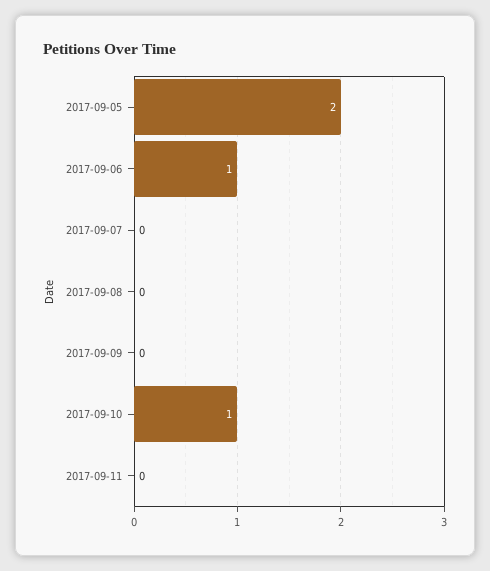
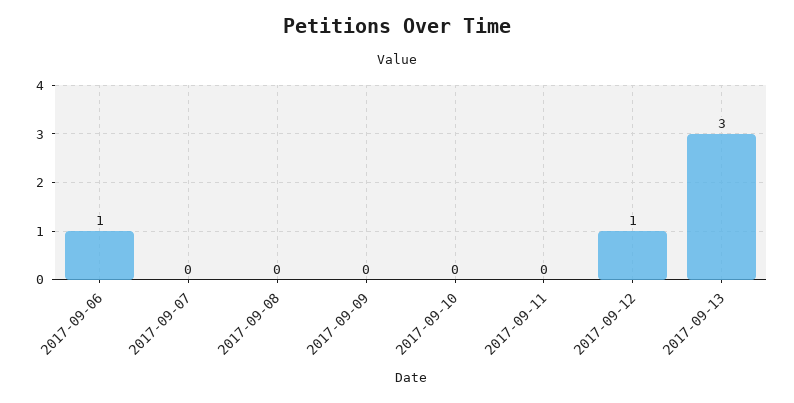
2017-09-05: 2 -> none
2017-09-10: 1 -> 0
2017-09-12: none -> 1
2017-09-13: none -> 3

